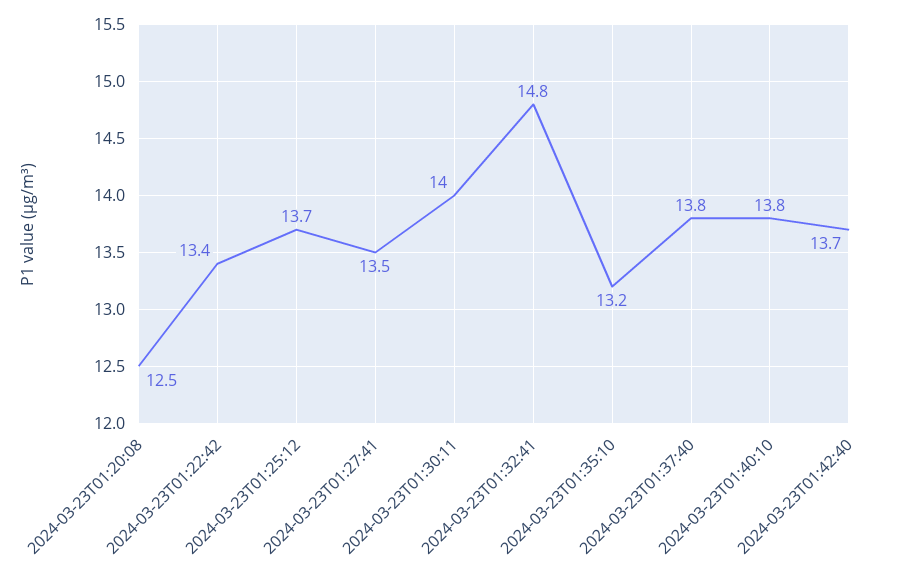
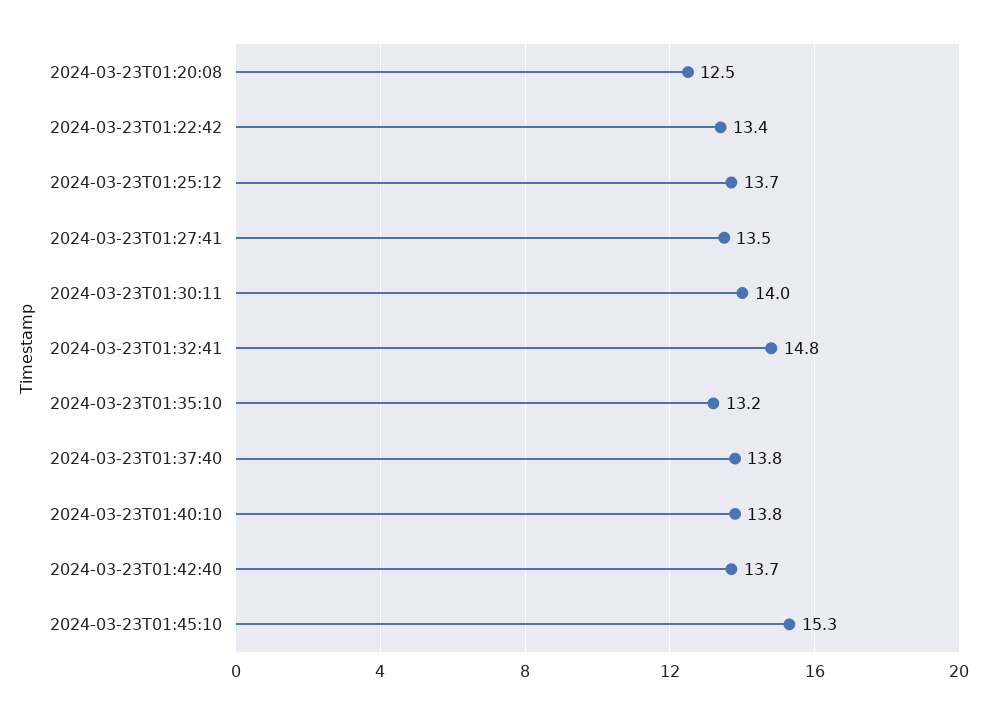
2024-03-23T01:45:10: none -> 15.3

